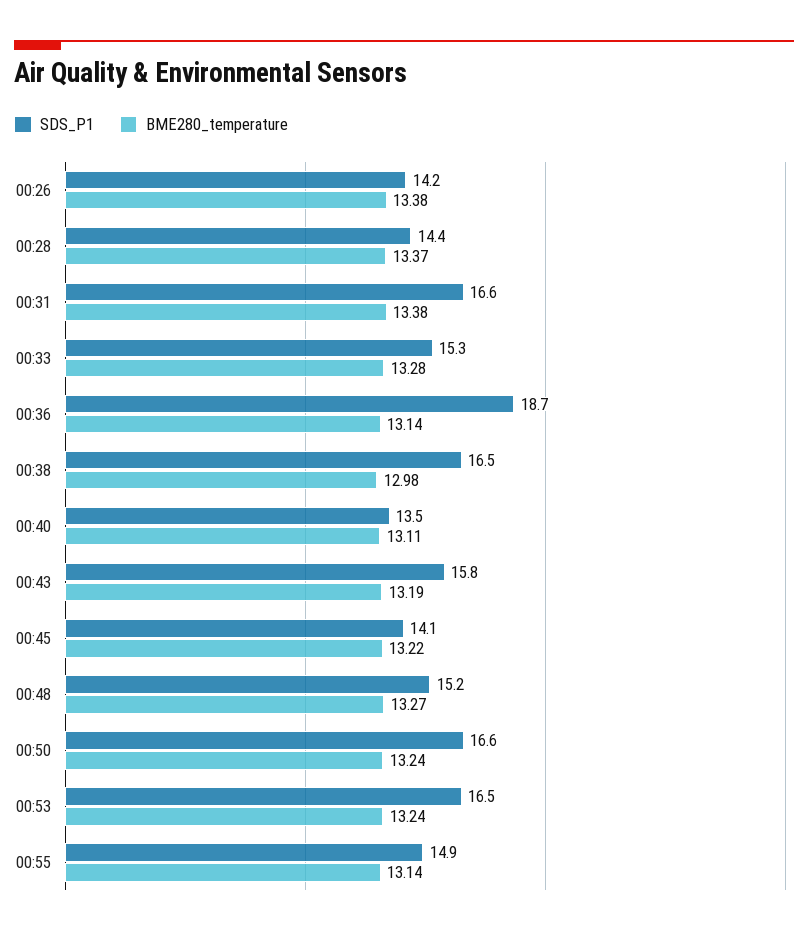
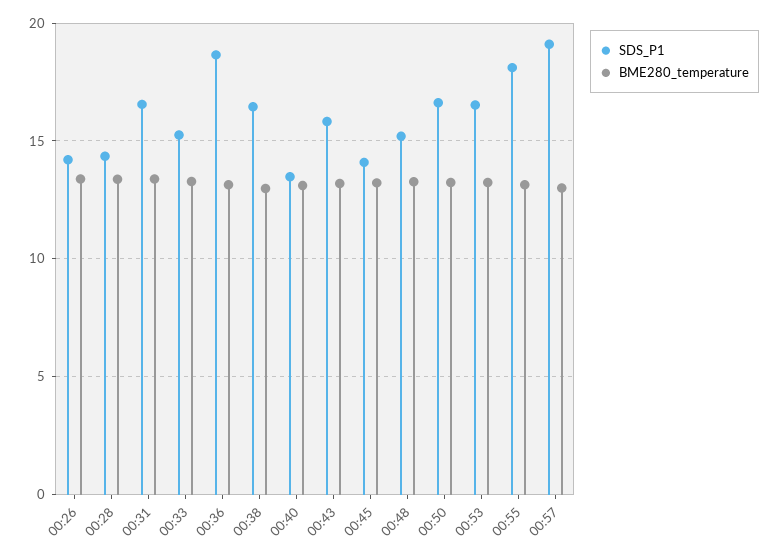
SDS_P1, 00:55: 14.9 -> 18
SDS_P1, 00:57: none -> 19
BME280_temperature, 00:57: none -> 13

